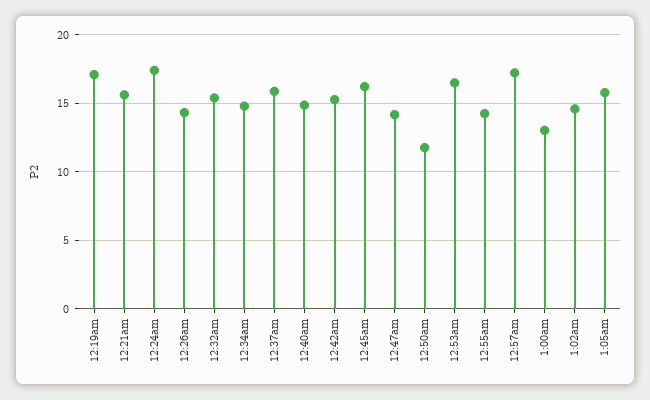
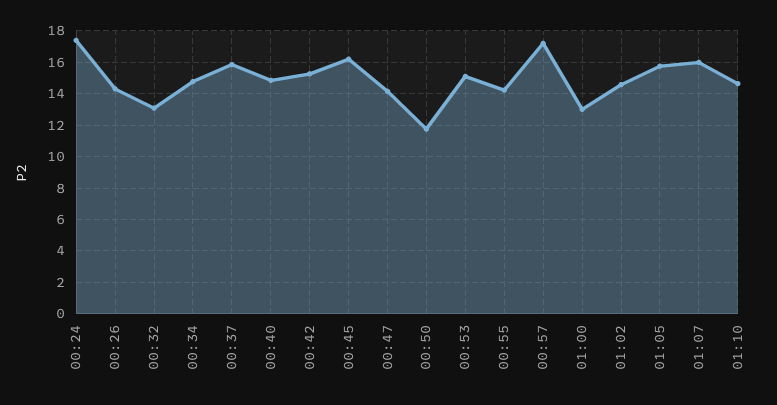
12:19am: 17 -> none
12:21am: 15.5 -> none
12:32am: 15.5 -> 13
12:53am: 16.5 -> 15
01:07: none -> 16
01:10: none -> 14.5

